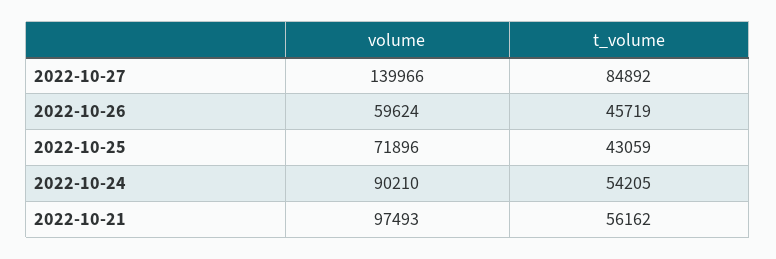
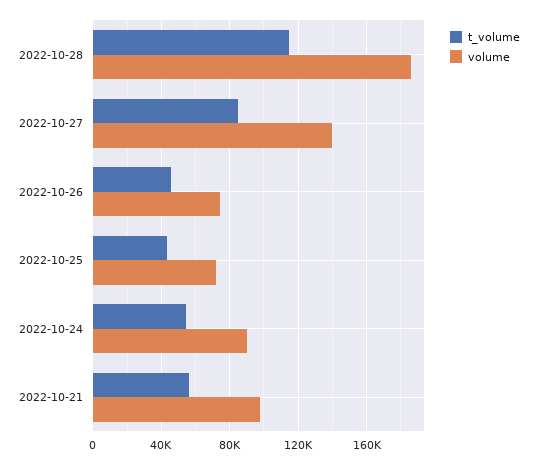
volume, 2022-10-26: 59624 -> 75000
t_volume, 2022-10-28: none -> 115000
volume, 2022-10-28: none -> 185000

